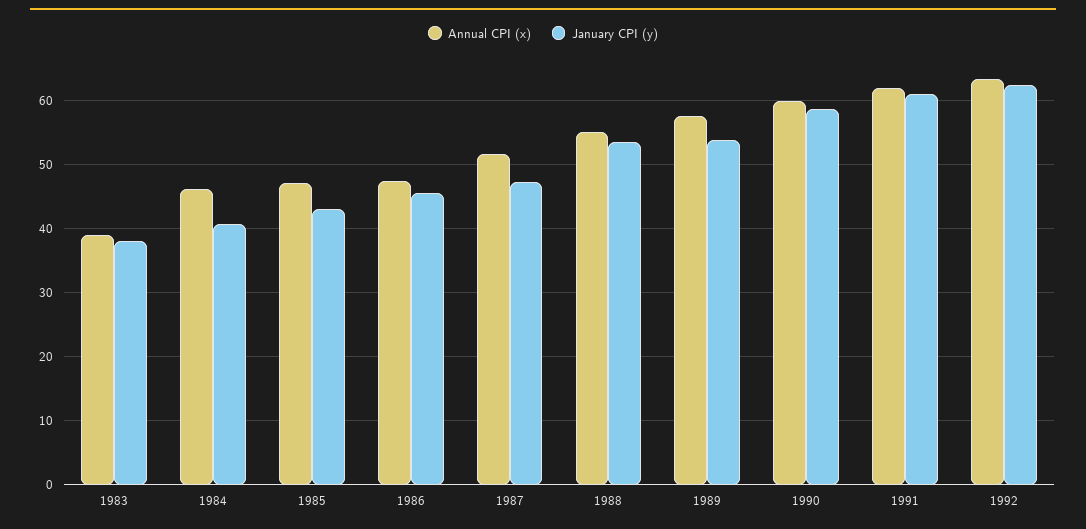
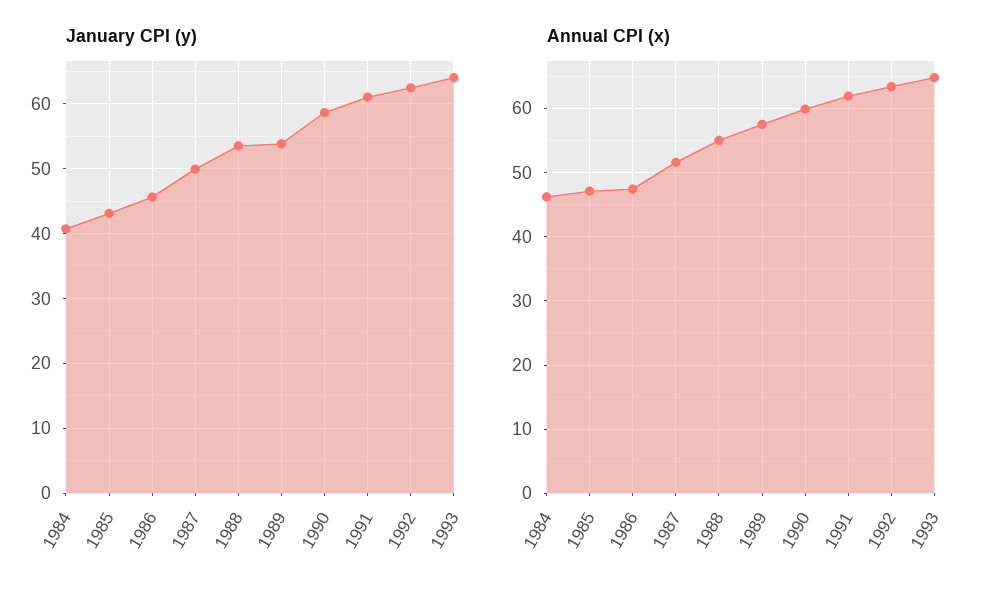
Annual CPI (x), 1983: 39 -> none
January CPI (y), 1983: 38 -> none
January CPI (y), 1987: 47 -> 50
January CPI (y), 1993: none -> 64
Annual CPI (x), 1993: none -> 65

